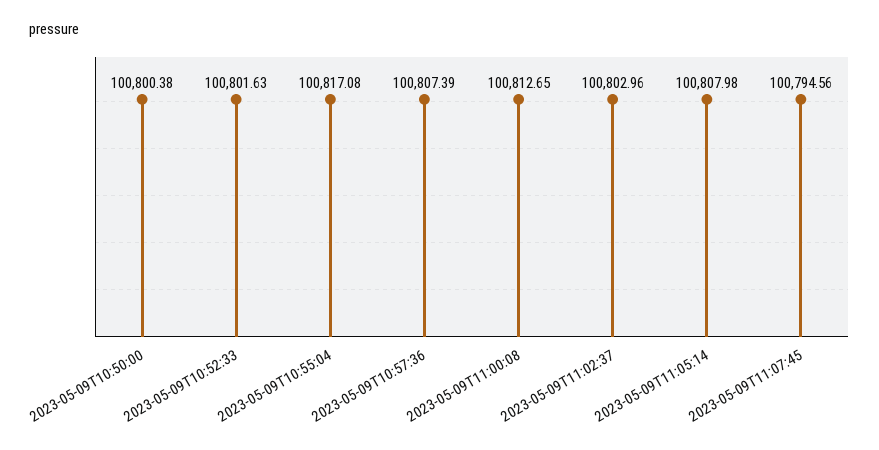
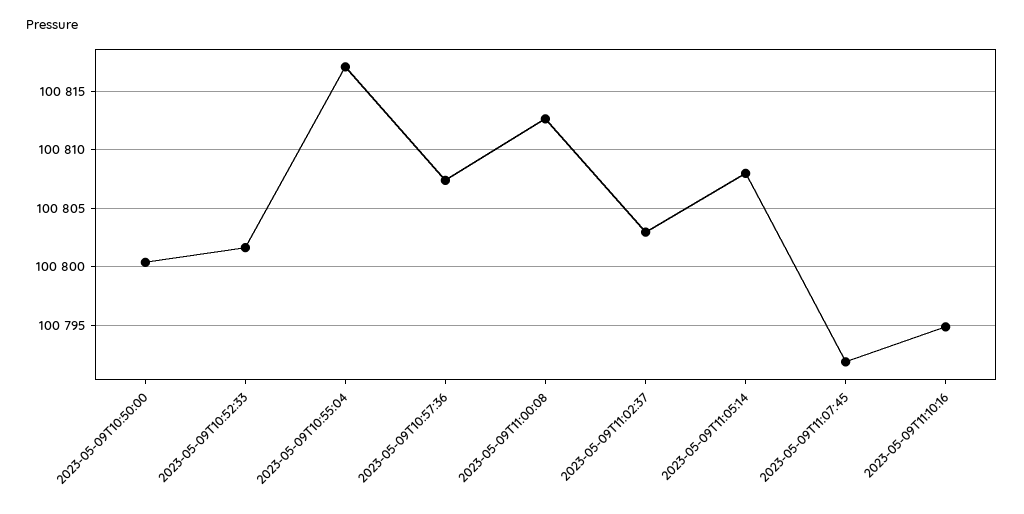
2023-05-09T11:07:45: 100794.56 -> 100792
2023-05-09T11:10:16: none -> 100795

